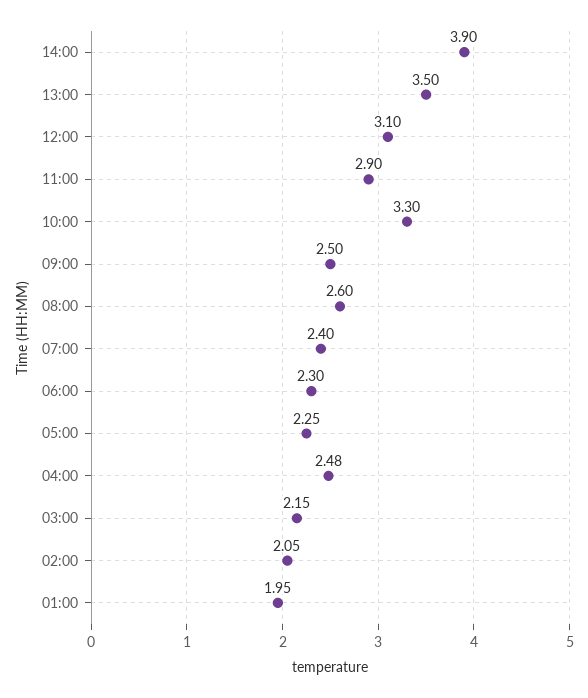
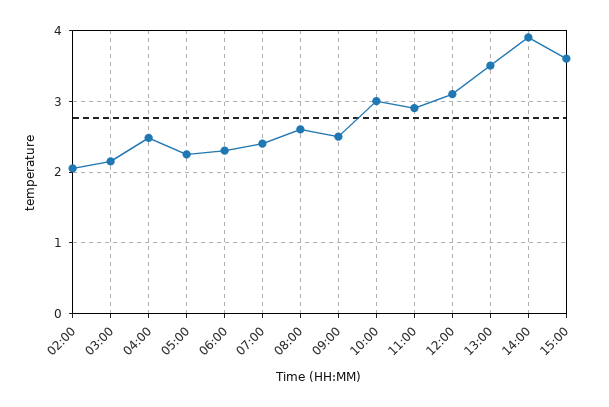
10:00: 3.3 -> 3
01:00: 1.95 -> none
15:00: none -> 3.6

